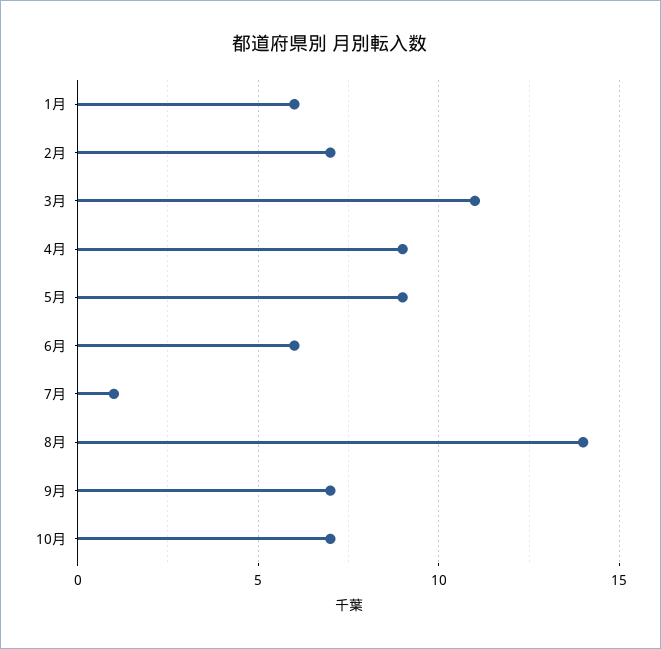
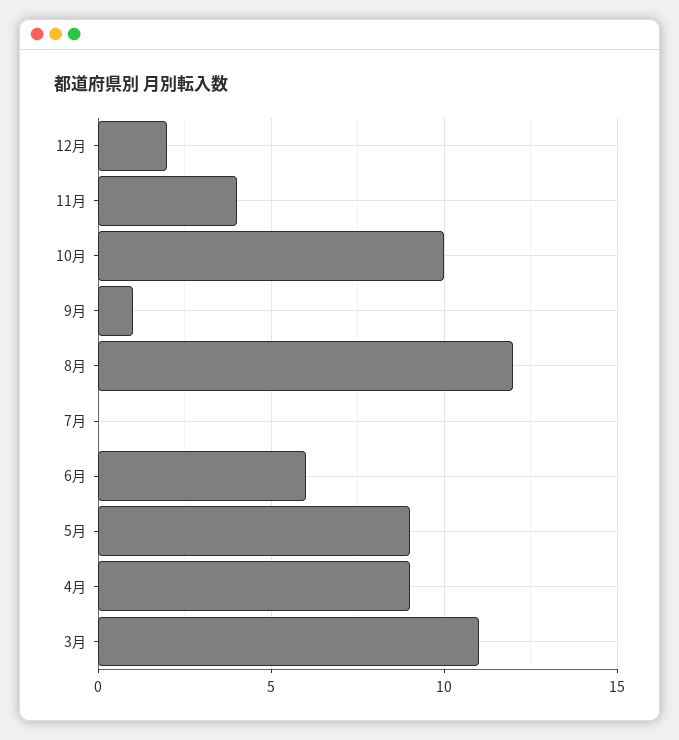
1月: 6 -> none
2月: 7 -> none
7月: 1 -> 0
8月: 14 -> 12
9月: 7 -> 1
10月: 7 -> 10
12月: none -> 2
11月: none -> 4

